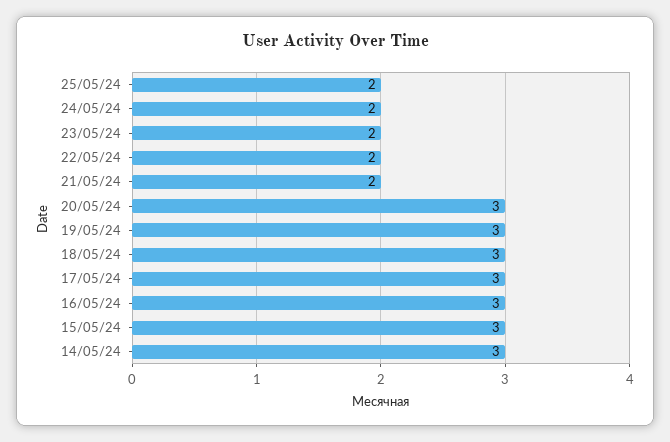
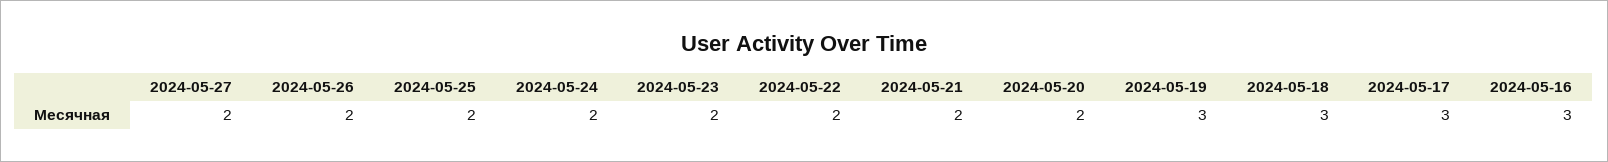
20/05/24: 3 -> 2
15/05/24: 3 -> none
14/05/24: 3 -> none
2024-05-27: none -> 2
2024-05-26: none -> 2

